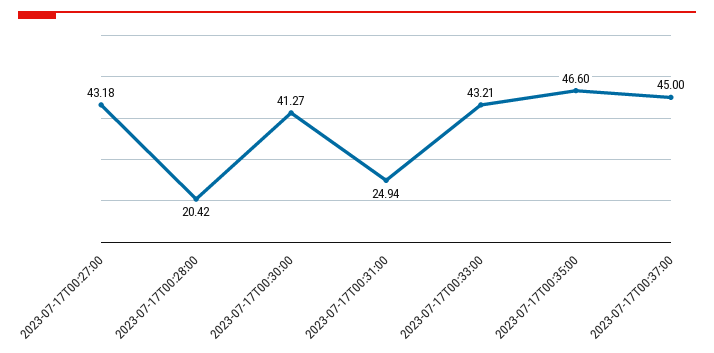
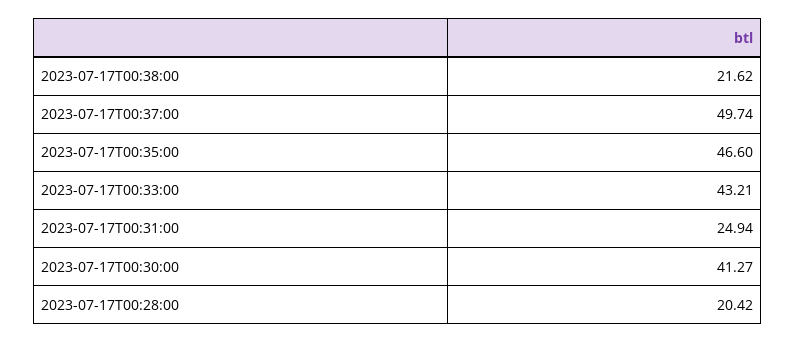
2023-07-17T00:27:00: 43.18 -> none
2023-07-17T00:37:00: 45 -> 49.74
2023-07-17T00:38:00: none -> 21.62

